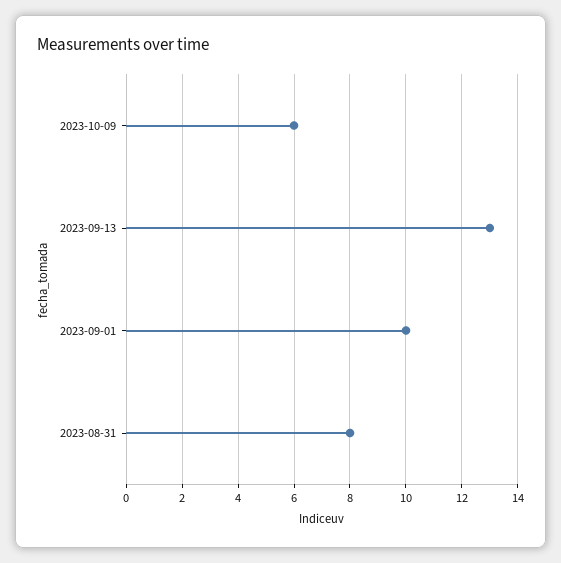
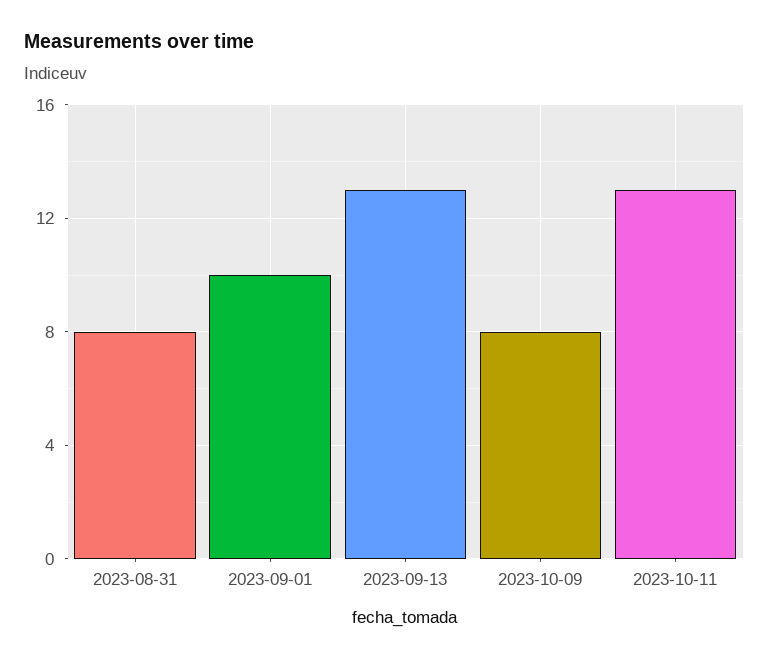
2023-10-09: 6 -> 8
2023-10-11: none -> 13

